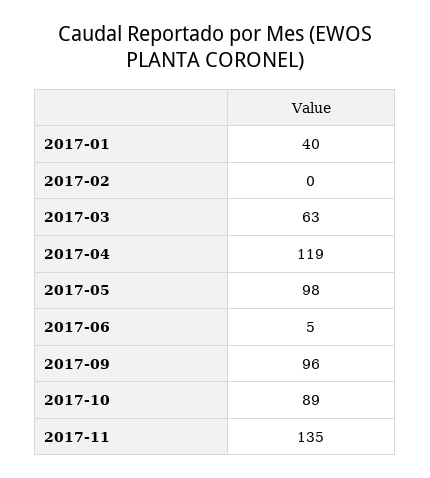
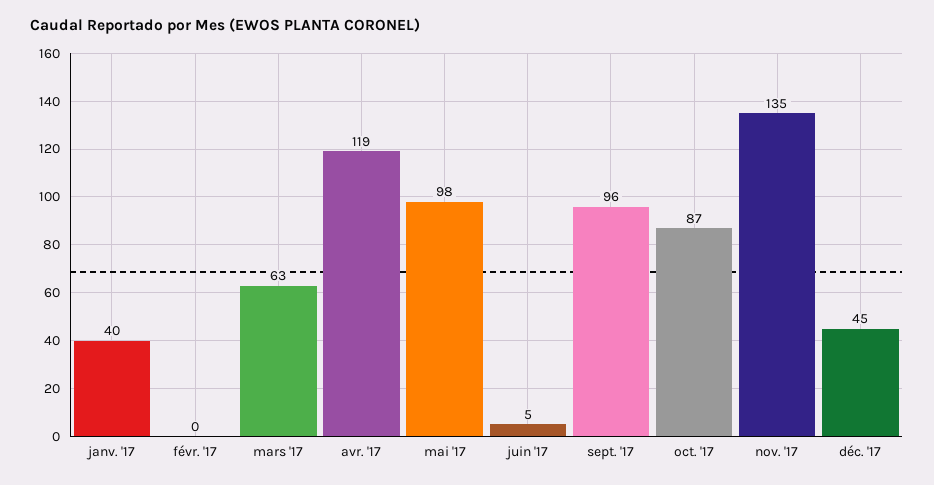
2017-10: 89 -> 87
déc. '17: none -> 45

